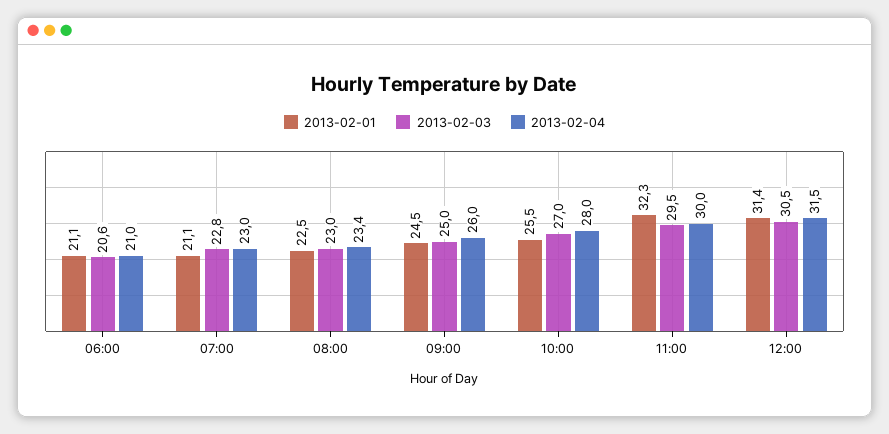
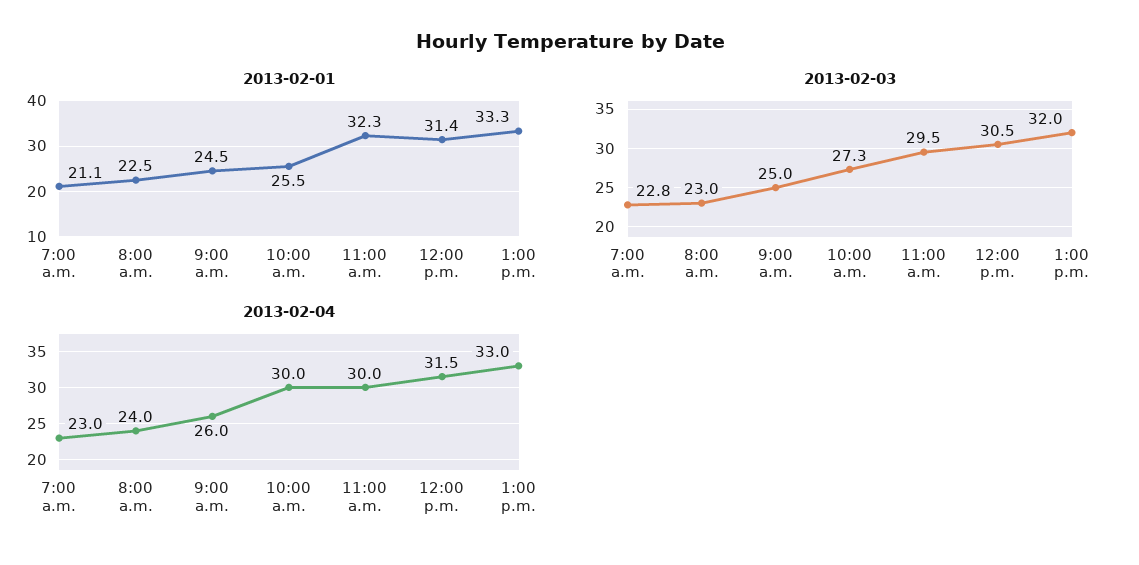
2013-02-01, 06:00: 21.1 -> none
2013-02-03, 06:00: 20.6 -> none
2013-02-04, 06:00: 21 -> none
2013-02-04, 08:00: 23.4 -> 24
2013-02-03, 10:00: 27 -> 27.3
2013-02-04, 10:00: 28 -> 30
2013-02-01, 1:00 p.m.: none -> 33.3
2013-02-03, 1:00 p.m.: none -> 32
2013-02-04, 1:00 p.m.: none -> 33

